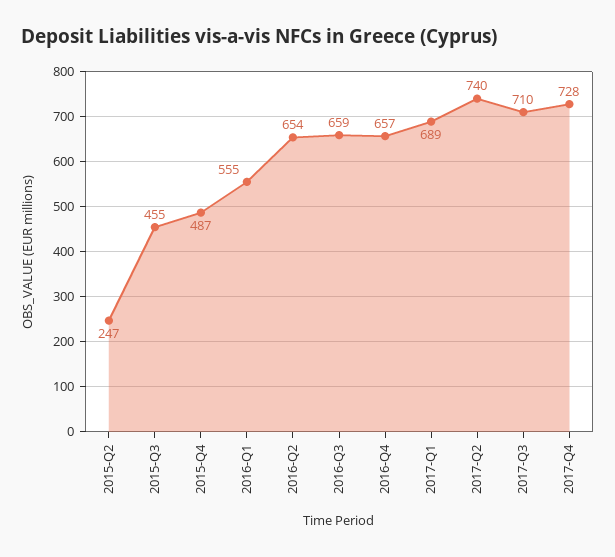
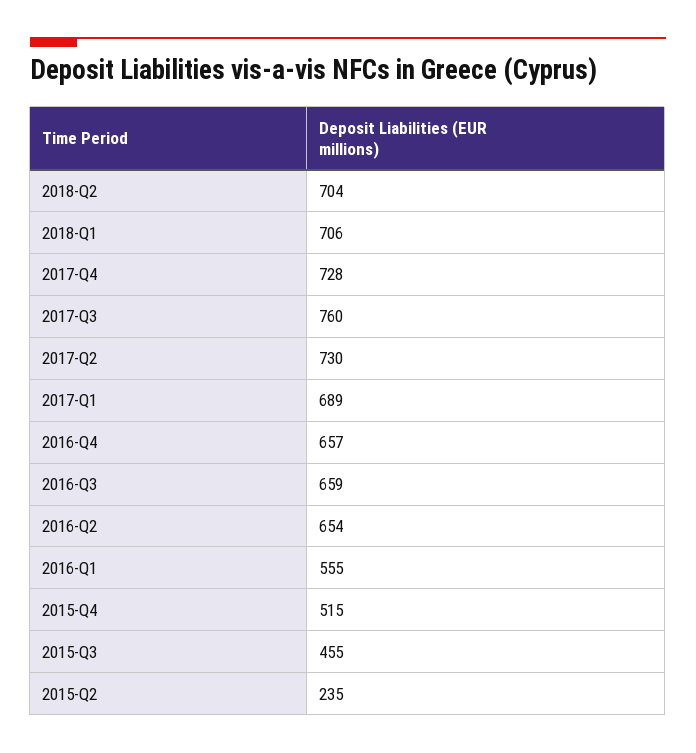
2015-Q2: 247 -> 235
2015-Q4: 487 -> 515
2017-Q2: 740 -> 730
2017-Q3: 710 -> 760
2018-Q2: none -> 704
2018-Q1: none -> 706

